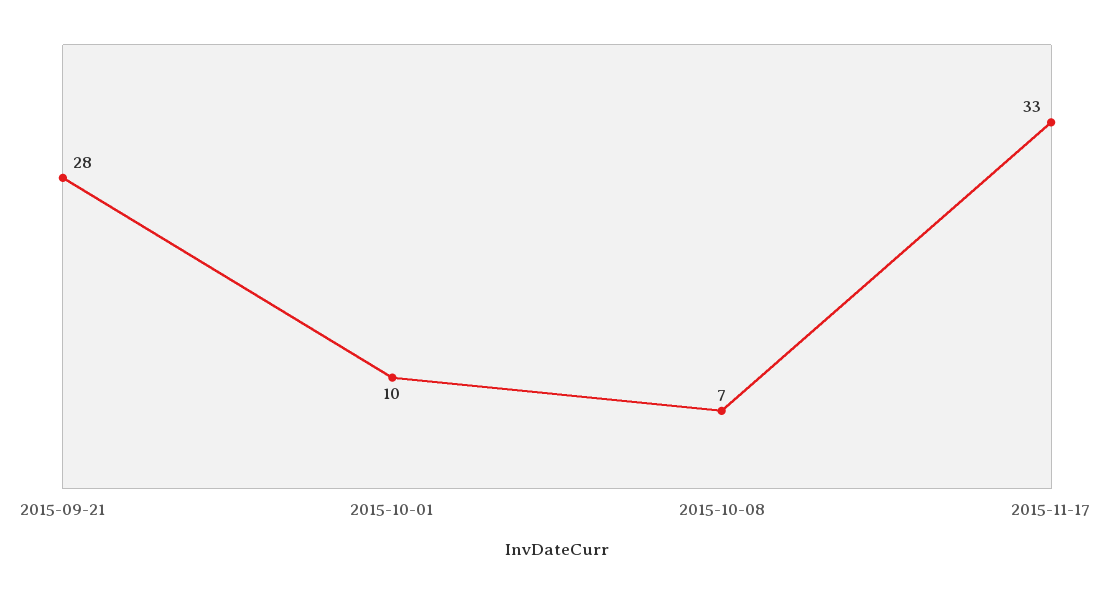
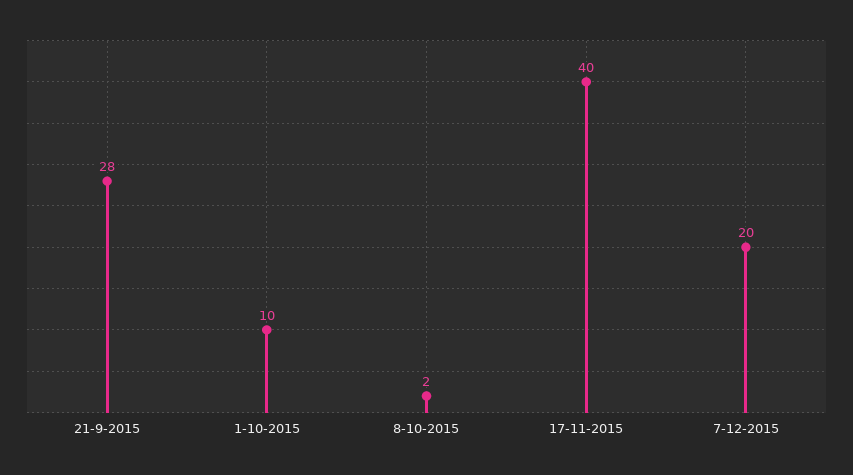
2015-10-08: 7 -> 2
2015-11-17: 33 -> 40
7-12-2015: none -> 20

